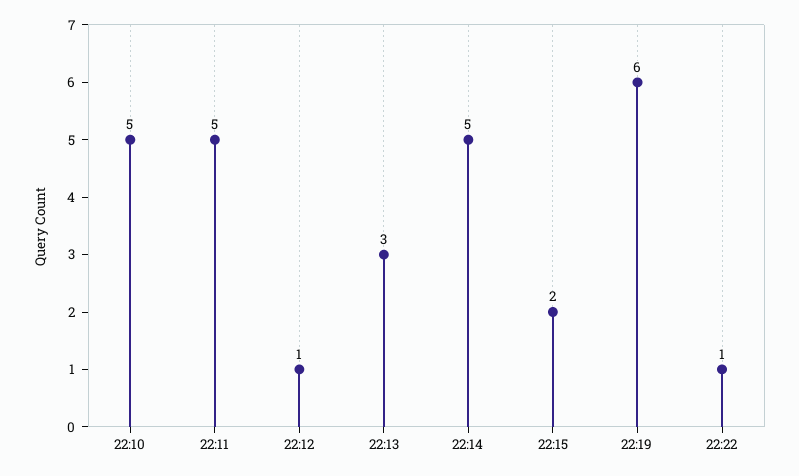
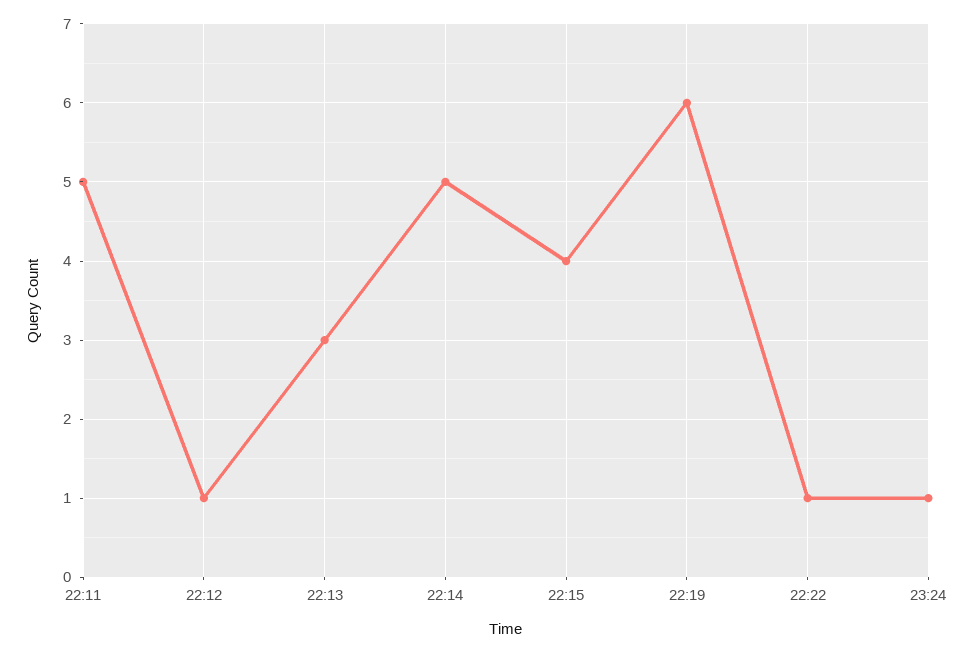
22:10: 5 -> none
22:15: 2 -> 4
23:24: none -> 1

